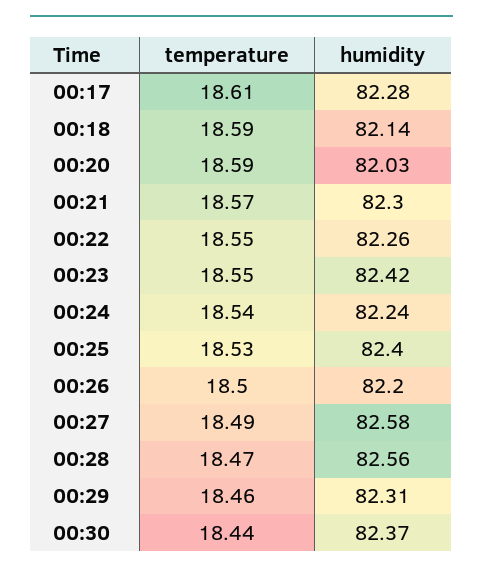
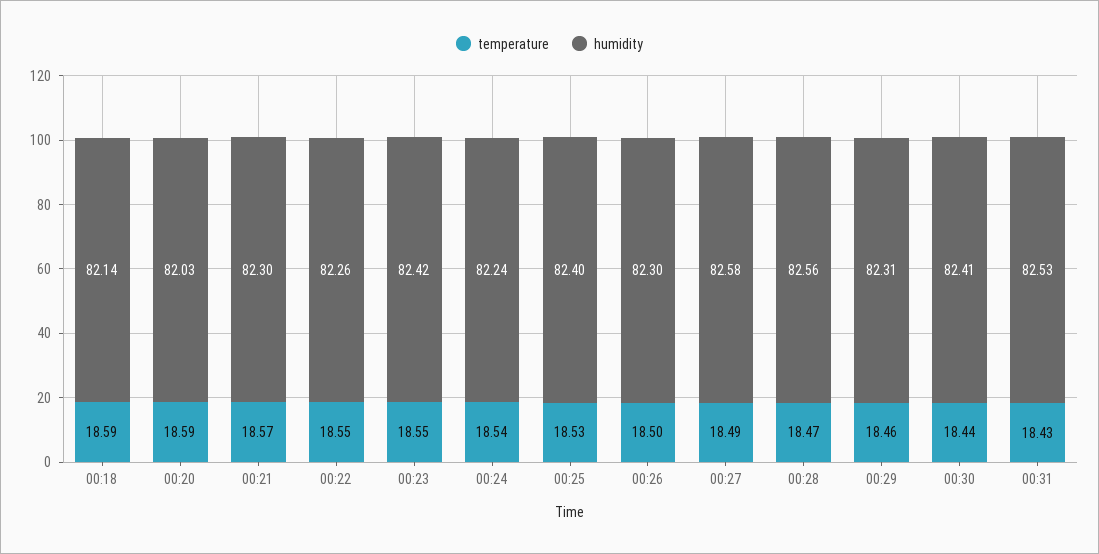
temperature, 00:17: 18.61 -> none
humidity, 00:17: 82.28 -> none
humidity, 00:26: 82.2 -> 82.3
humidity, 00:30: 82.37 -> 82.41
temperature, 00:31: none -> 18.43
humidity, 00:31: none -> 82.53

